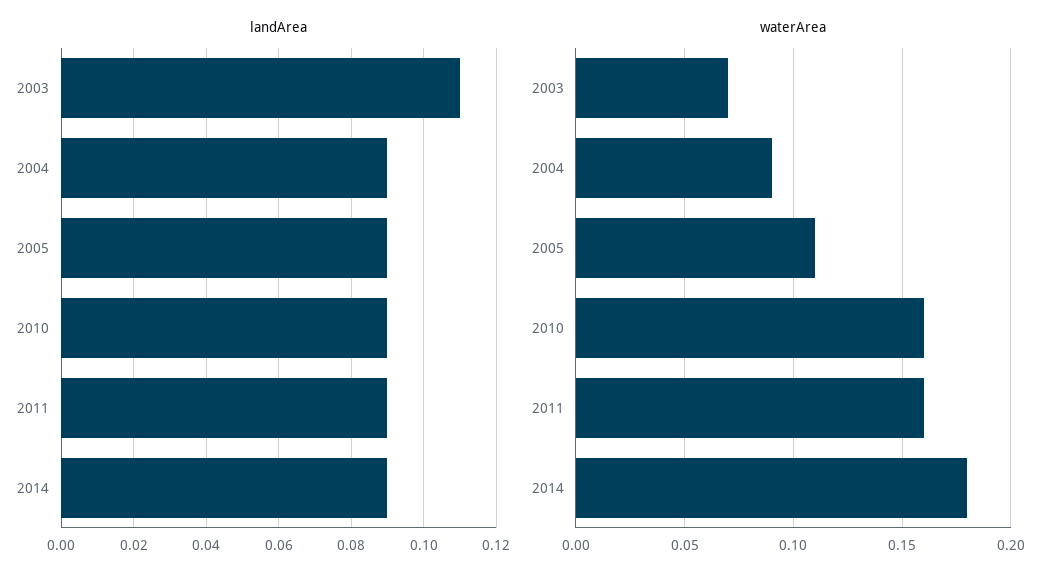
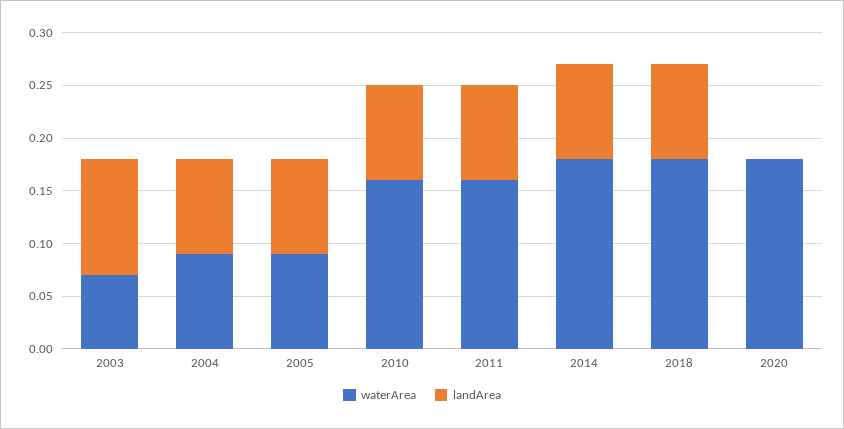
waterArea, 2005: 0.11 -> 0.09
waterArea, 2018: none -> 0.18
landArea, 2018: none -> 0.09
waterArea, 2020: none -> 0.18
landArea, 2020: none -> 0

